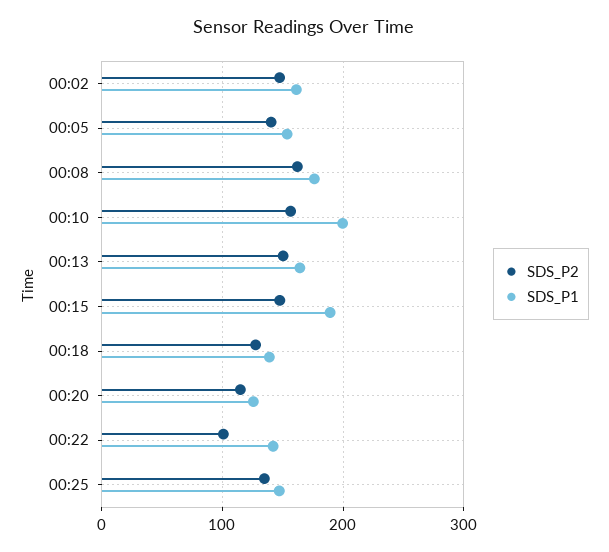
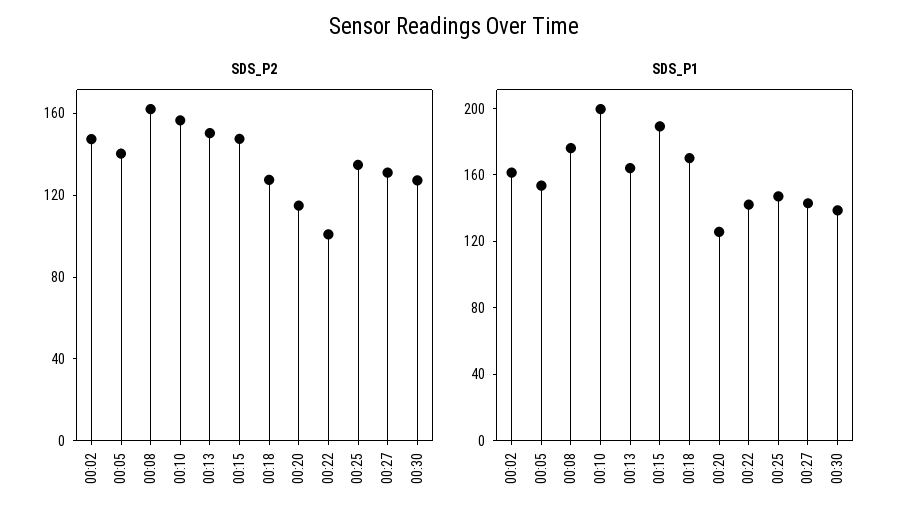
SDS_P1, 00:18: 140 -> 170
SDS_P2, 00:27: none -> 130
SDS_P2, 00:30: none -> 130
SDS_P1, 00:27: none -> 140
SDS_P1, 00:30: none -> 140

